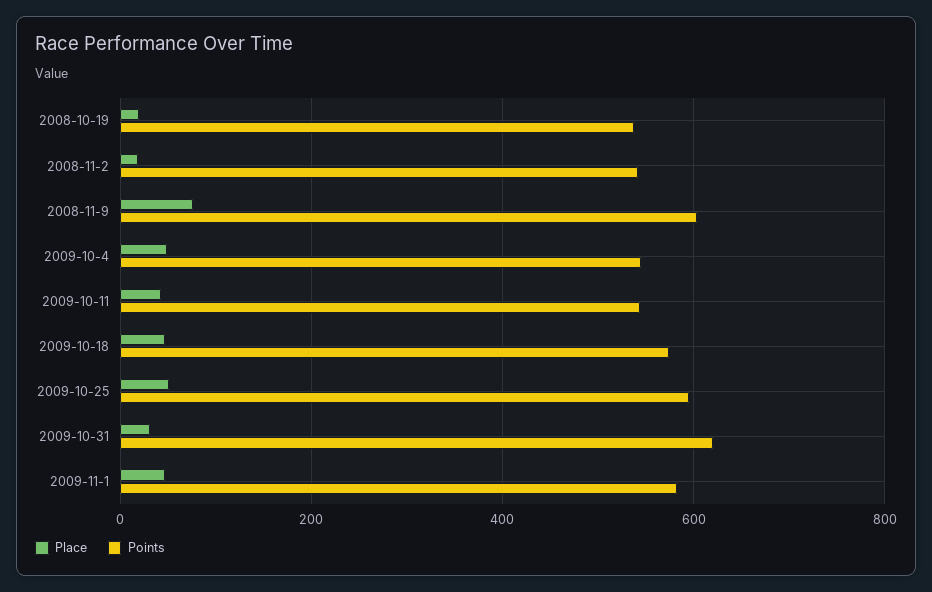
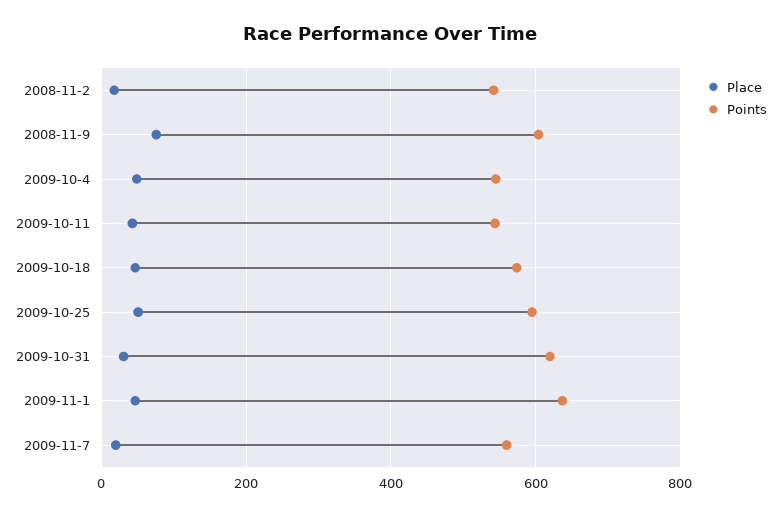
Place, 2008-10-19: 20 -> none
Points, 2008-10-19: 540 -> none
Points, 2009-11-1: 580 -> 640
Place, 2009-11-7: none -> 20
Points, 2009-11-7: none -> 560

